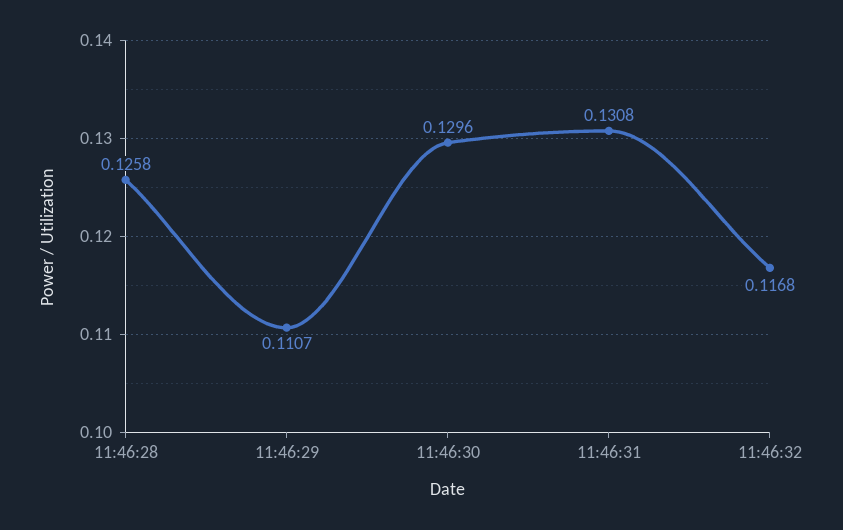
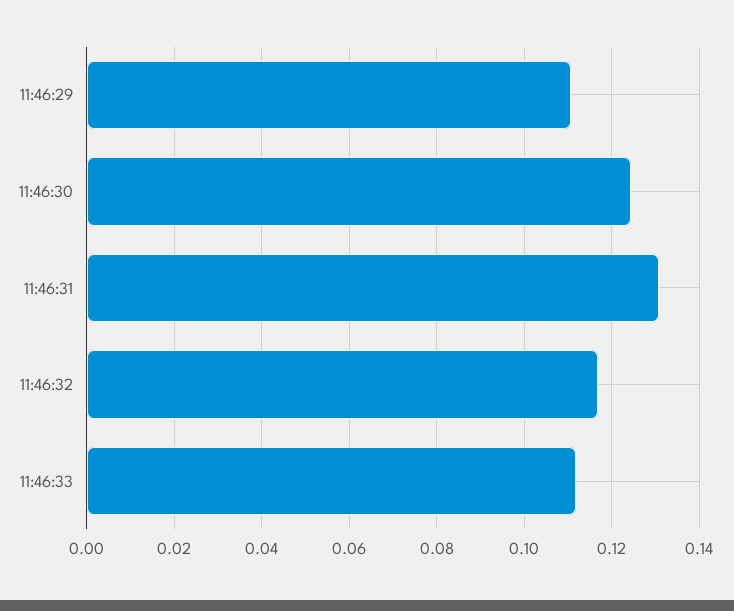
11:46:28: 0.1258 -> none
11:46:30: 0.1296 -> 0.124
11:46:33: none -> 0.112

